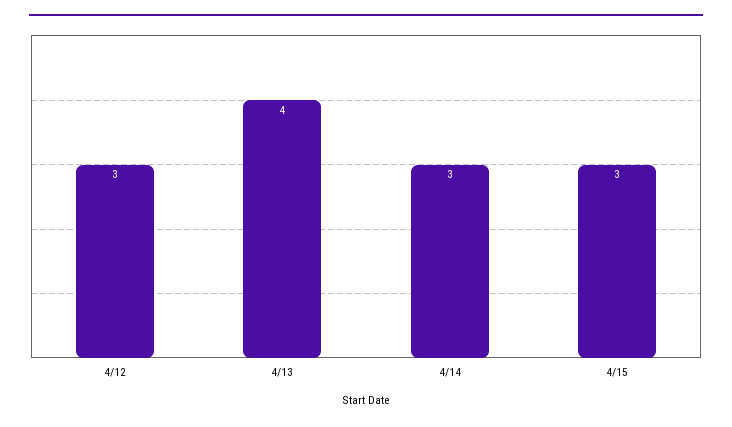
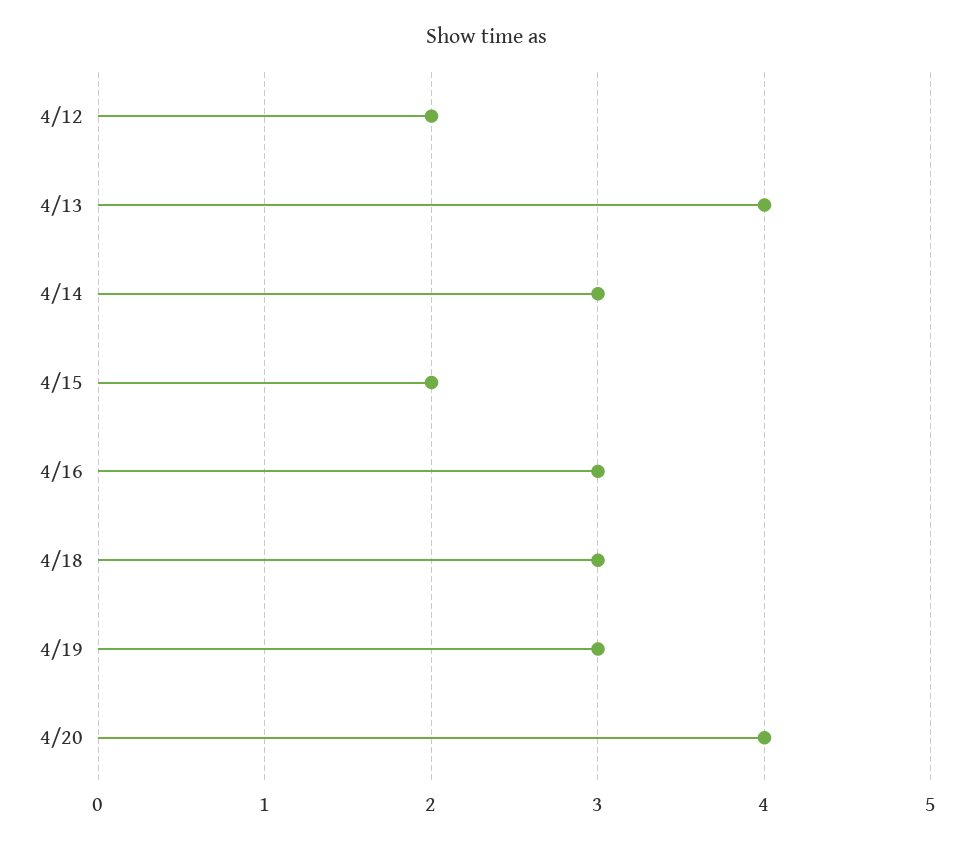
4/12: 3 -> 2
4/15: 3 -> 2
4/16: none -> 3
4/18: none -> 3
4/19: none -> 3
4/20: none -> 4

